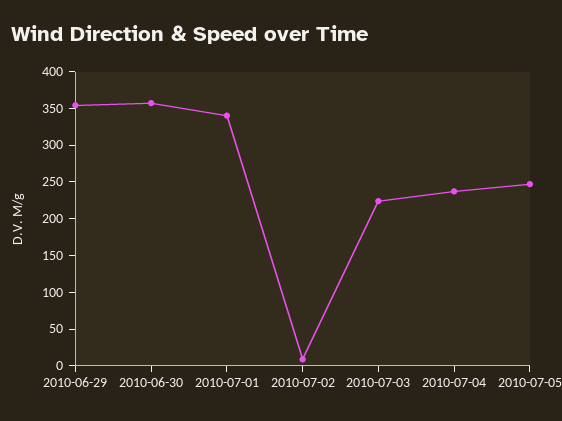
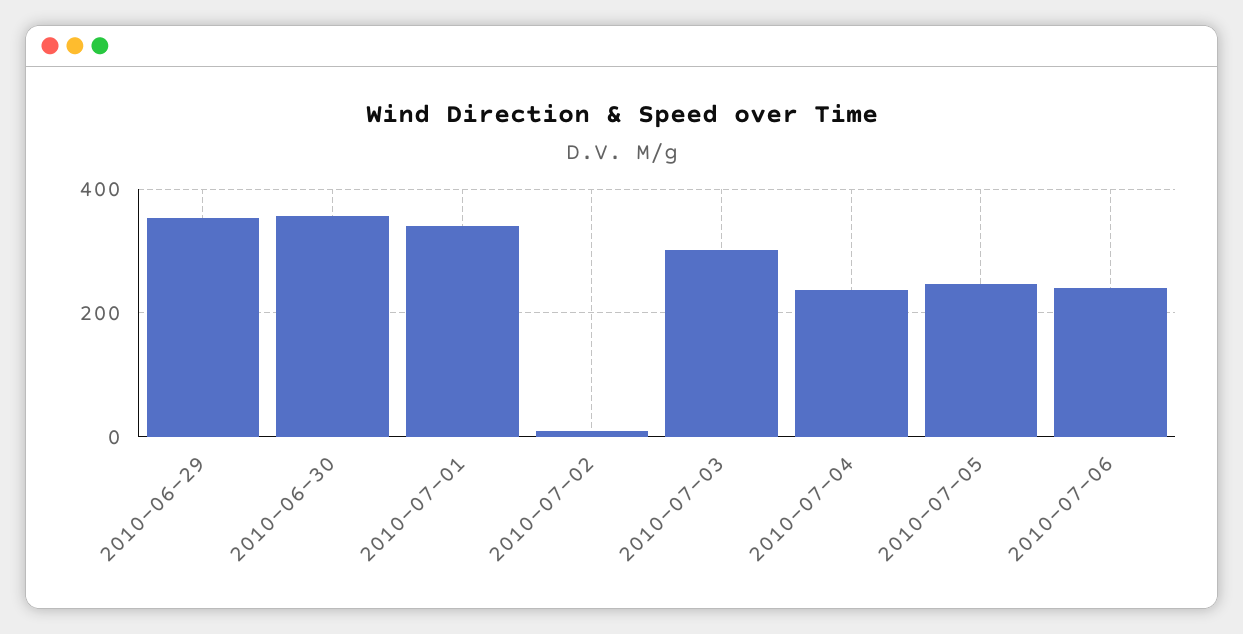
2010-07-03: 225 -> 300
2010-07-06: none -> 240

